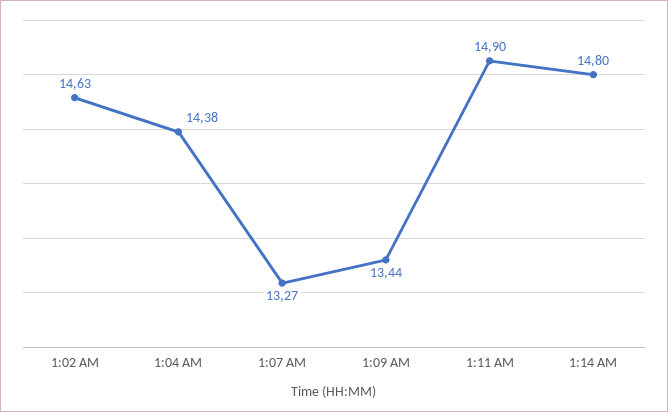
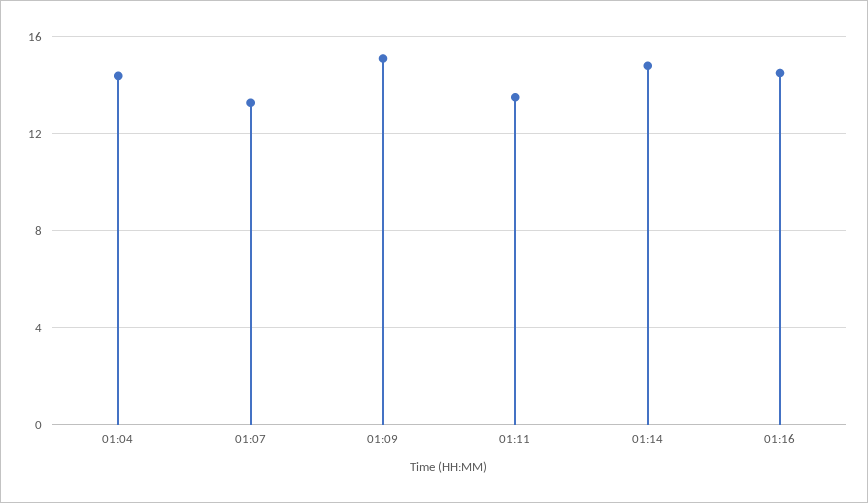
1:02 AM: 14.63 -> none
1:09 AM: 13.44 -> 15
1:11 AM: 14.9 -> 13.5
01:16: none -> 14.5

